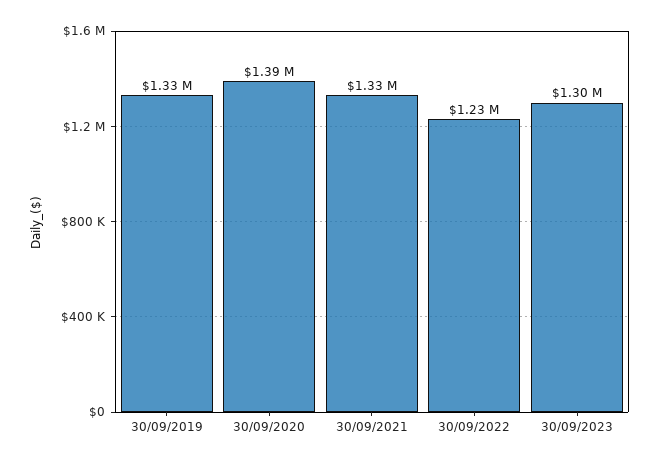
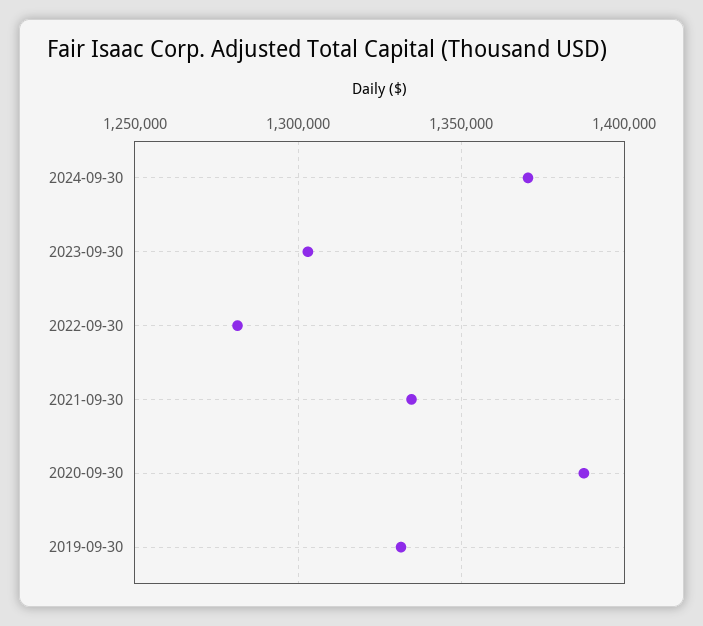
30/09/2022: 1230000 -> 1280000
2024-09-30: none -> 1370000

